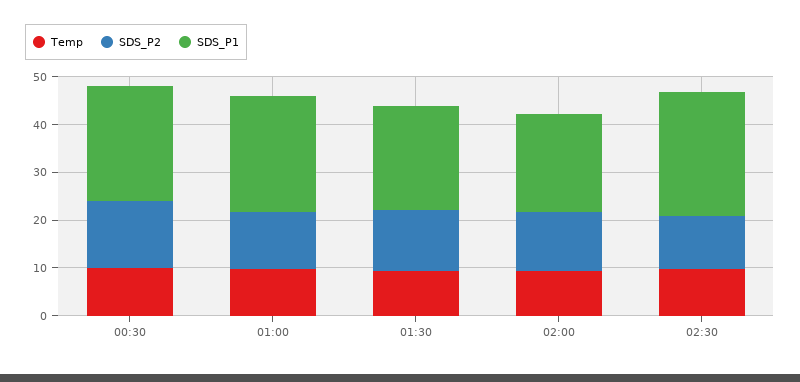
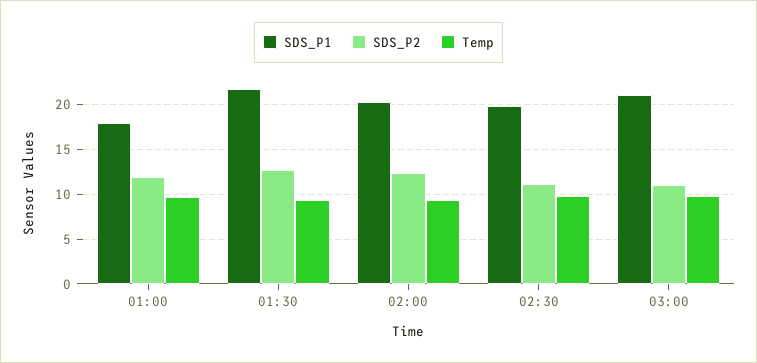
Temp, 00:30: 10 -> none
SDS_P2, 00:30: 14 -> none
SDS_P1, 00:30: 24 -> none
SDS_P1, 01:00: 24 -> 18
SDS_P1, 02:30: 26 -> 20
SDS_P1, 03:00: none -> 21
SDS_P2, 03:00: none -> 11
Temp, 03:00: none -> 10

